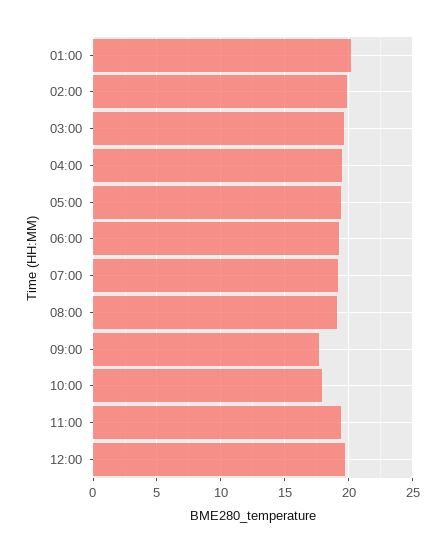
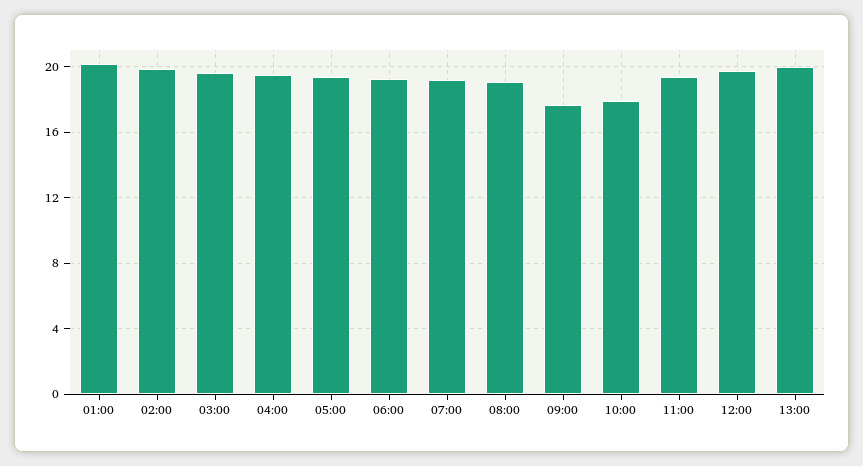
13:00: none -> 20

